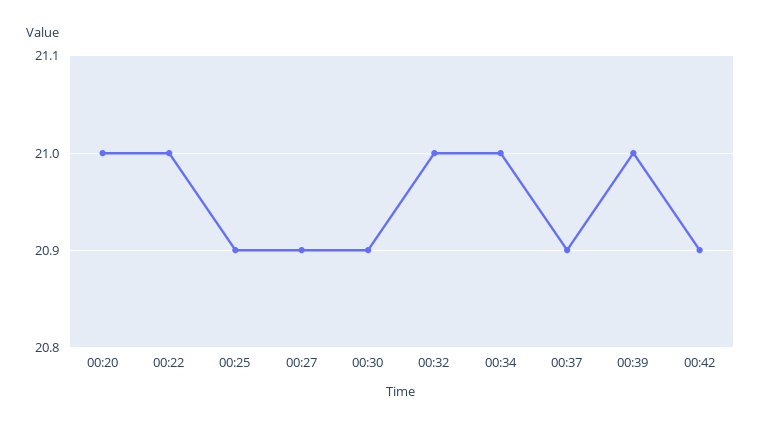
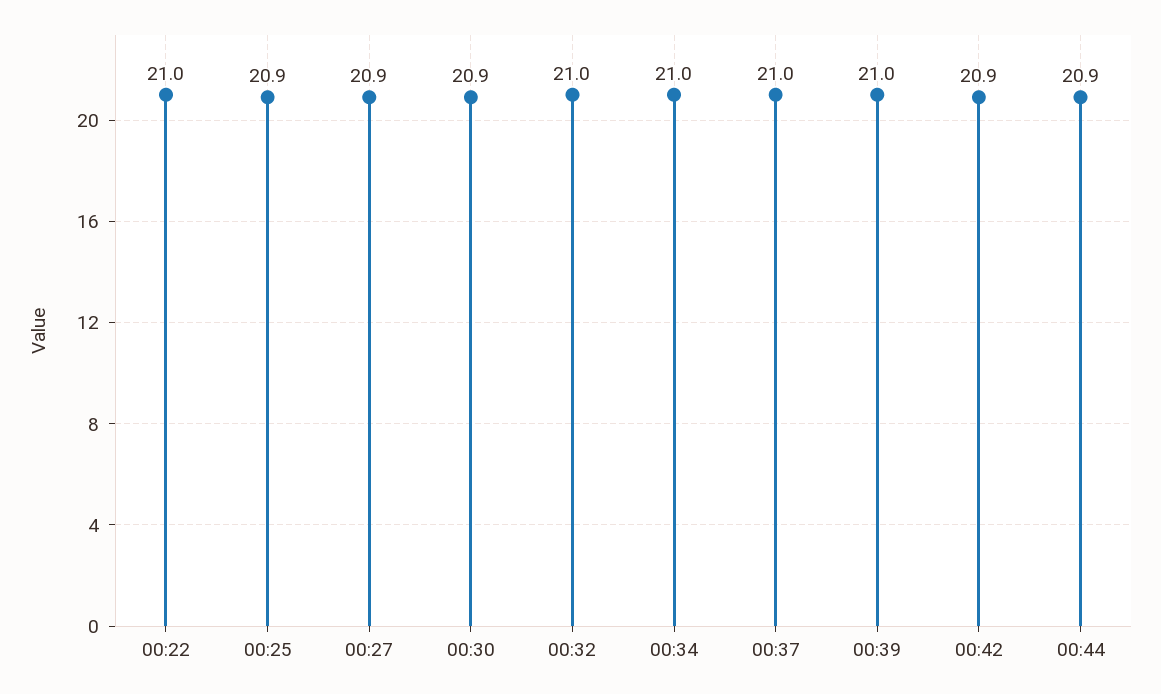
00:20: 21 -> none
00:37: 20.9 -> 21
00:44: none -> 20.9

